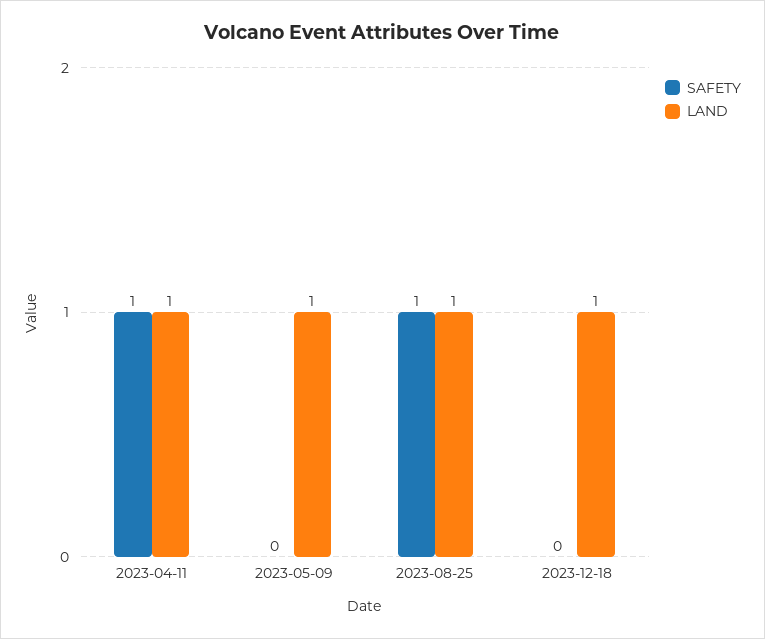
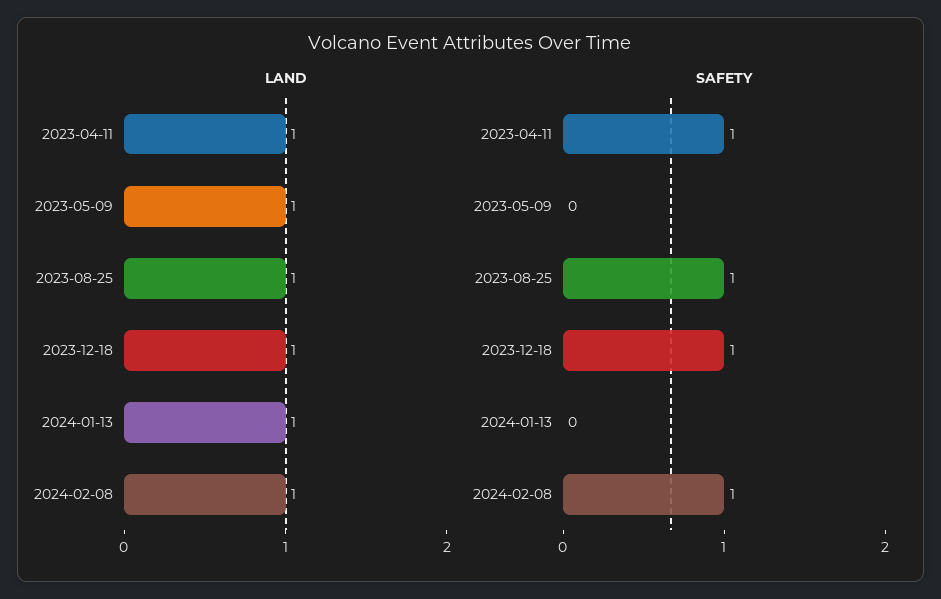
SAFETY, 2023-12-18: 0 -> 1
LAND, 2024-01-13: none -> 1
LAND, 2024-02-08: none -> 1
SAFETY, 2024-01-13: none -> 0
SAFETY, 2024-02-08: none -> 1

